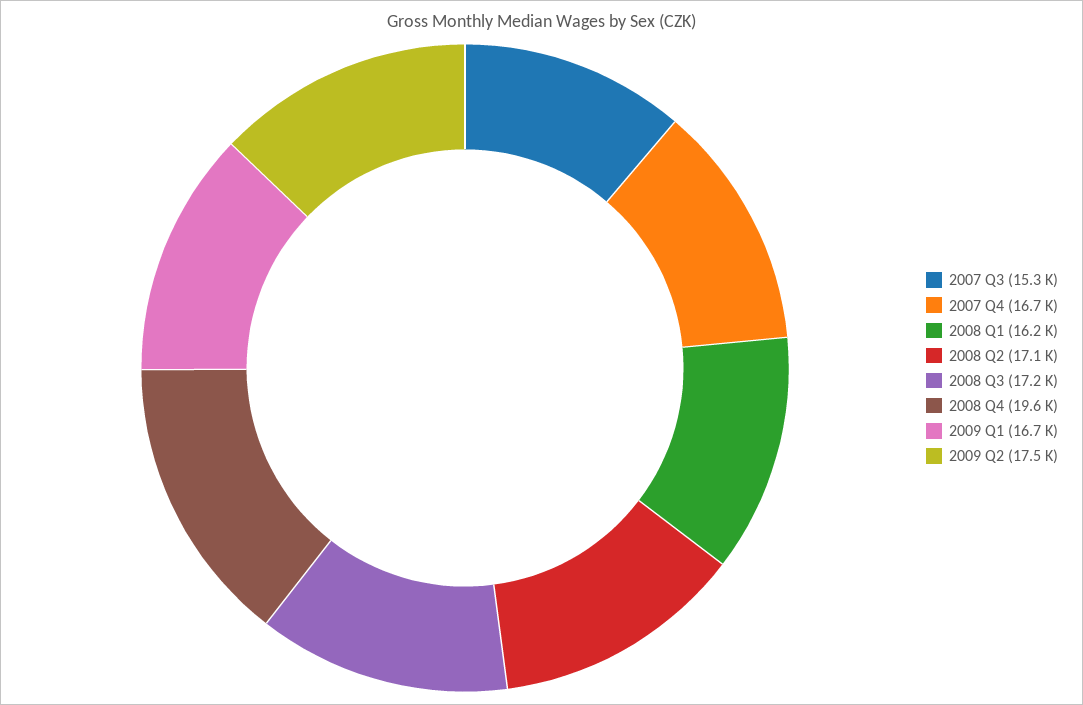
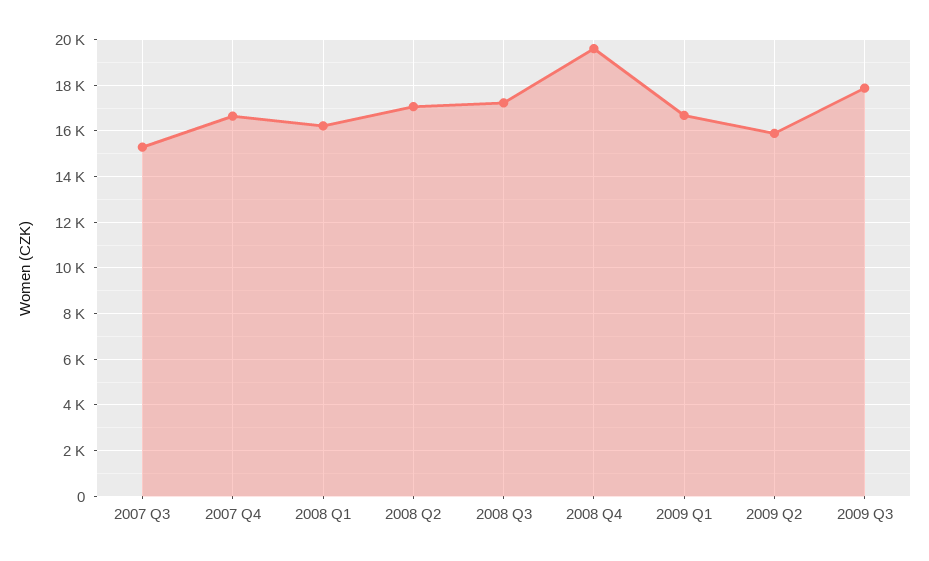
2009 Q2: 17500 -> 16000
2009 Q3: none -> 18000

